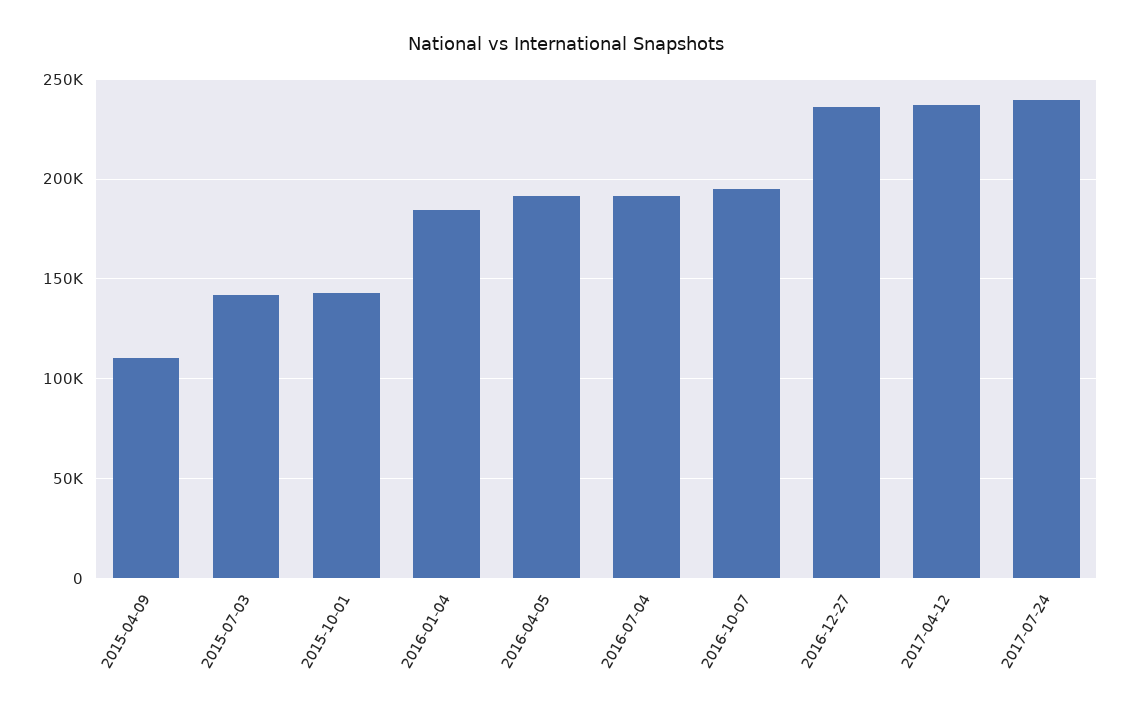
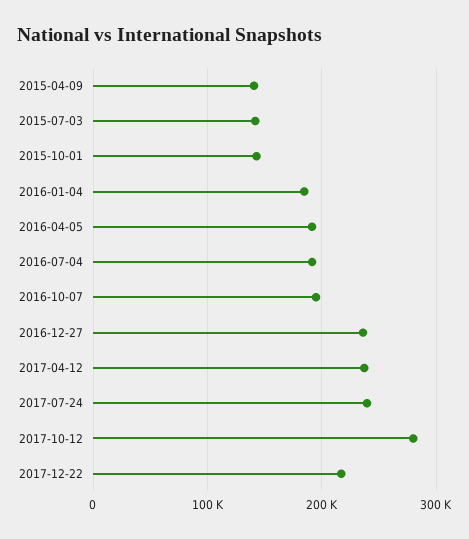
2015-04-09: 110000 -> 140000
2017-10-12: none -> 280000
2017-12-22: none -> 220000

